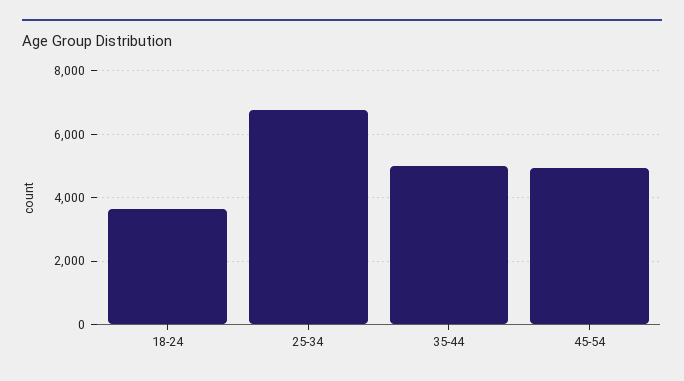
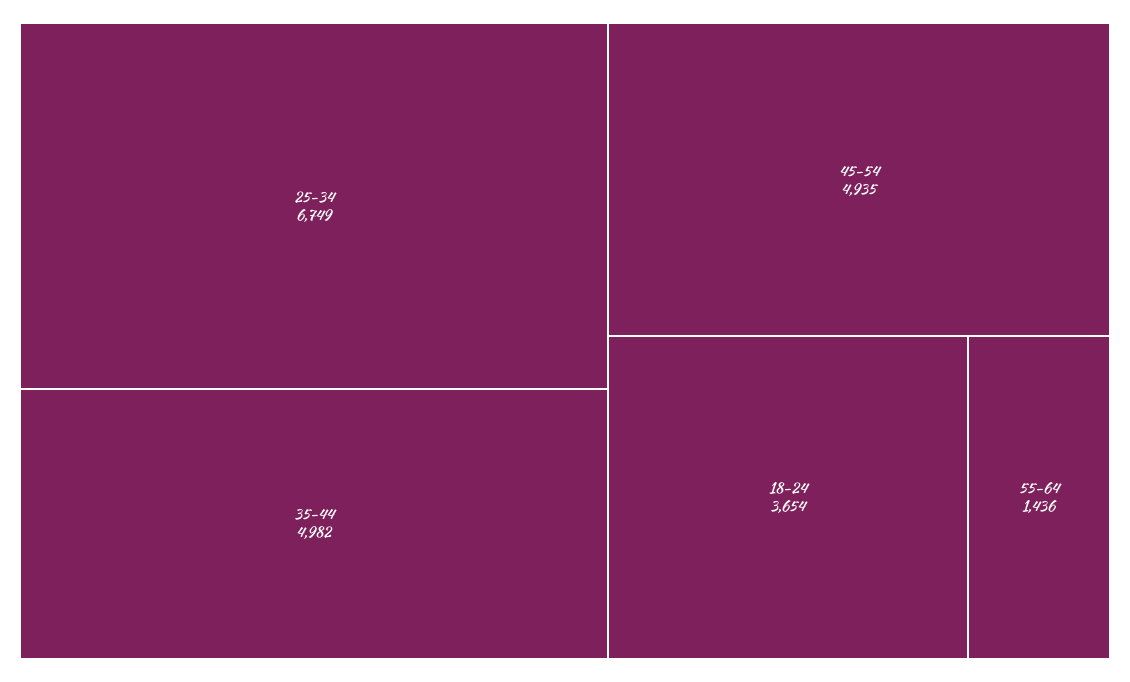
55-64: none -> 1436

